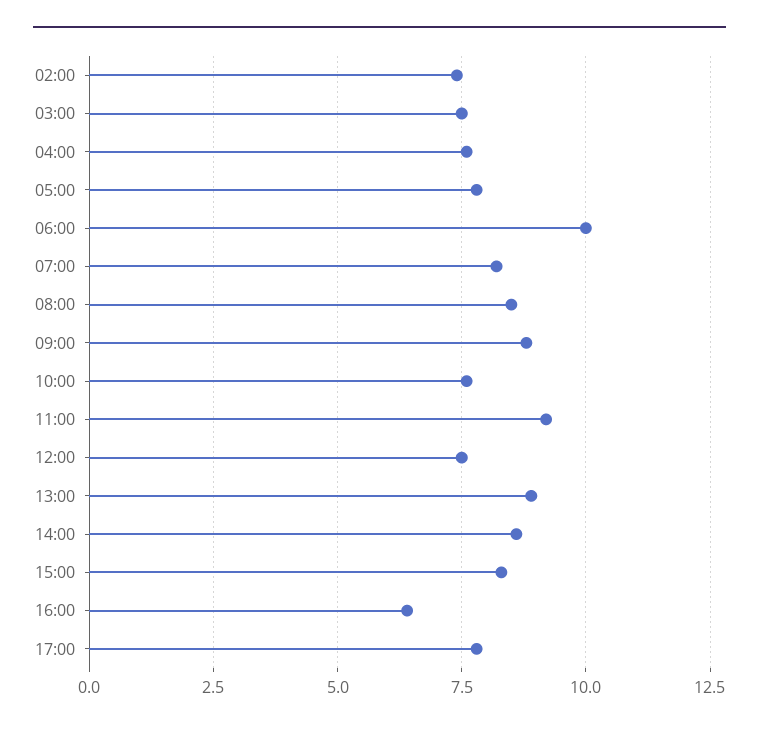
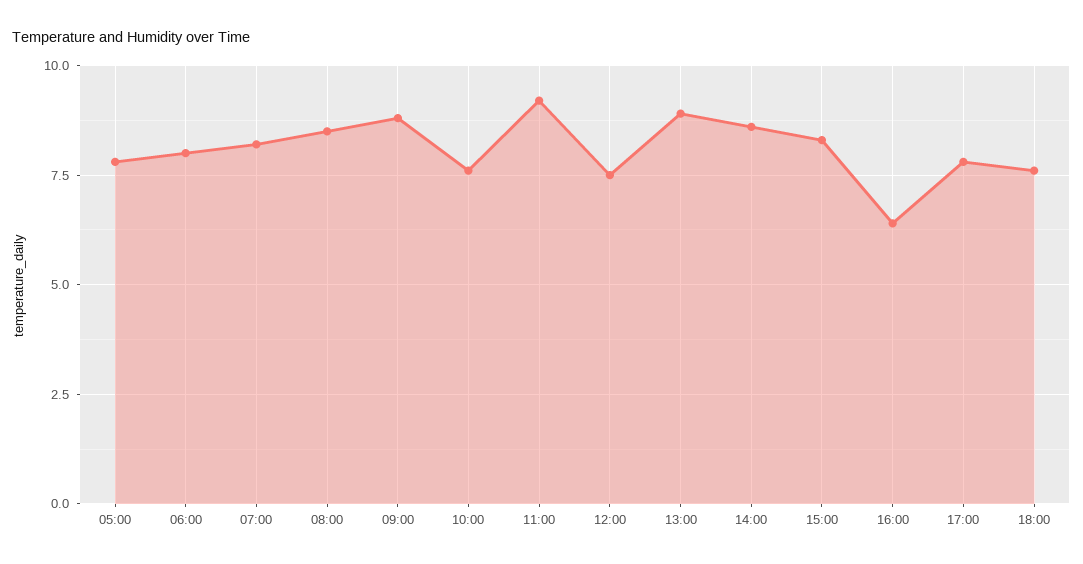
02:00: 7.5 -> none
03:00: 7.5 -> none
04:00: 7.5 -> none
06:00: 10 -> 8
18:00: none -> 7.5

